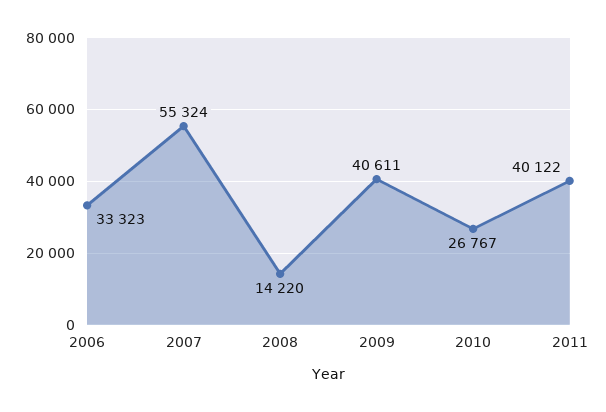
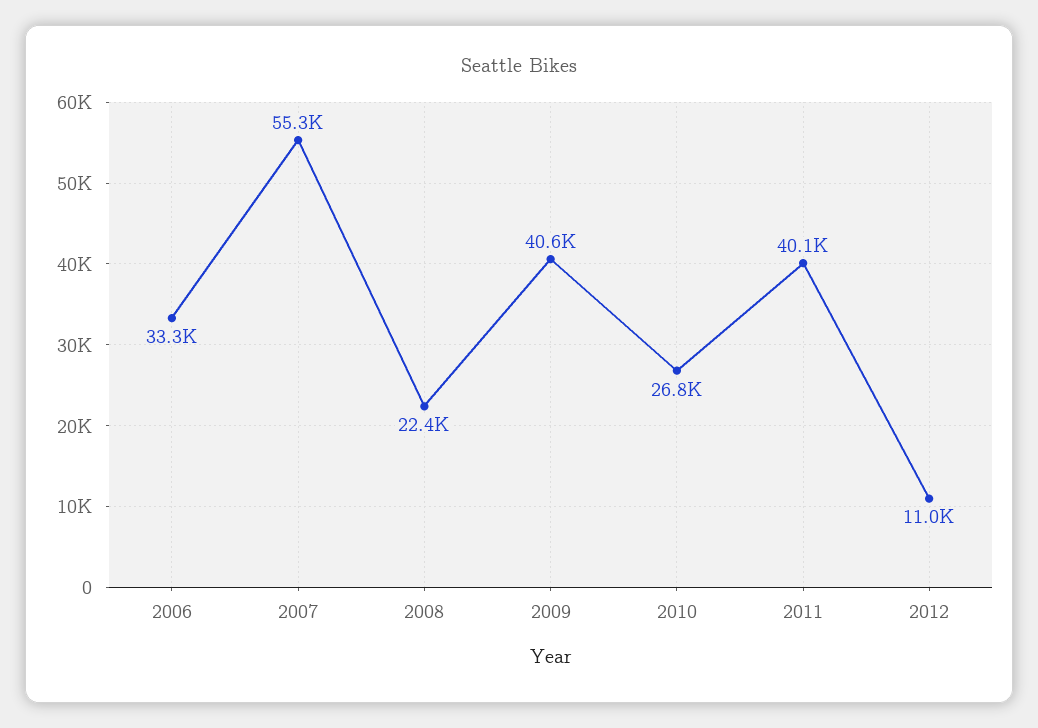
2008: 14220 -> 22400
2012: none -> 11000

